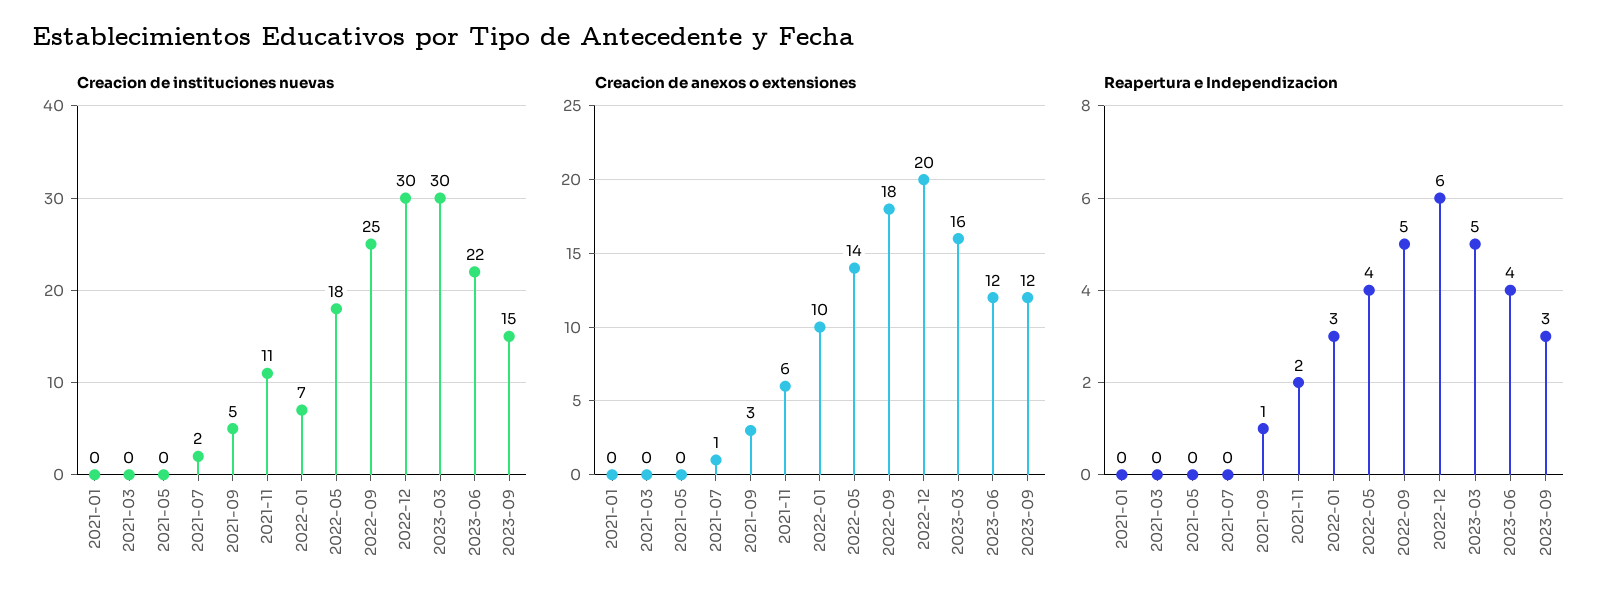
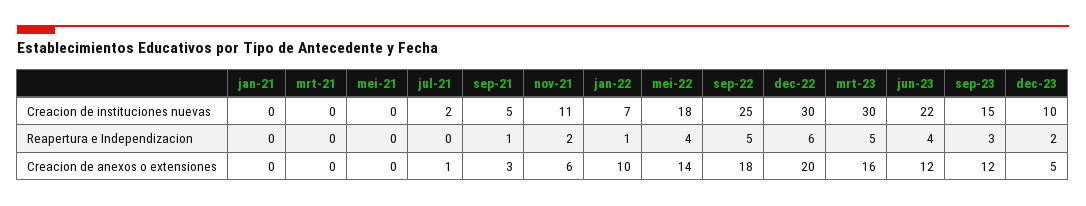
Reapertura e Independizacion, 2022-01: 3 -> 1
Creacion de instituciones nuevas, dec-23: none -> 10
Reapertura e Independizacion, dec-23: none -> 2
Creacion de anexos o extensiones, dec-23: none -> 5

